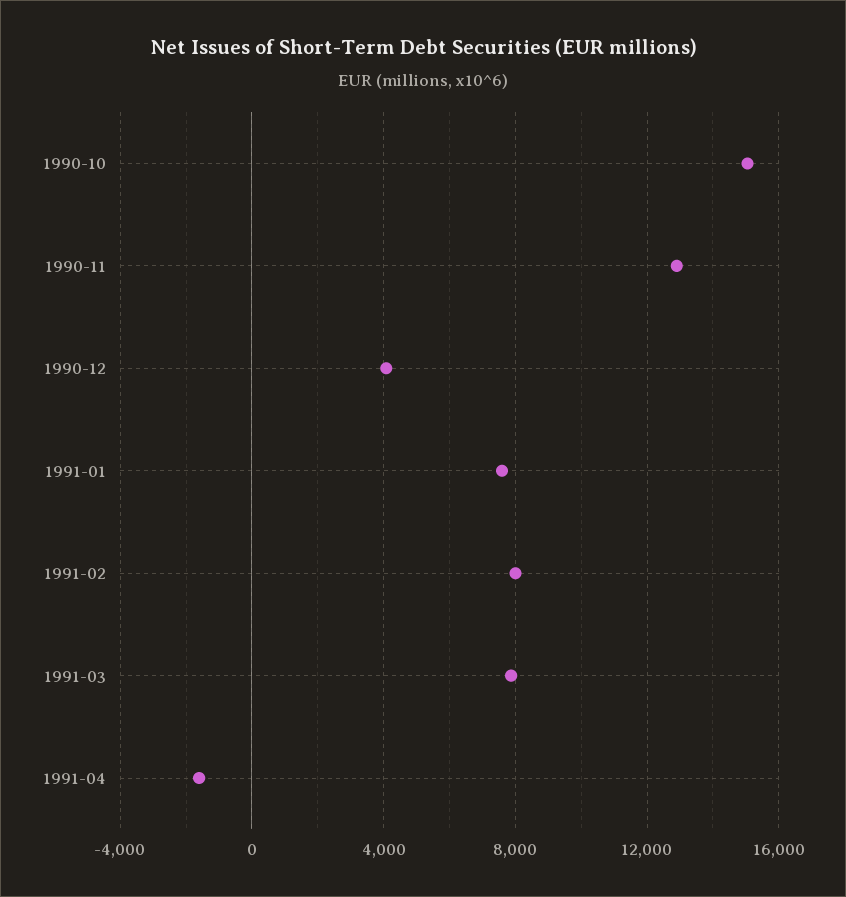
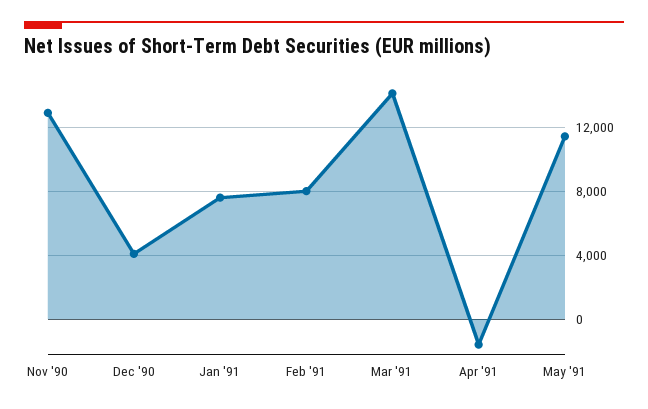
1990-10: 15000 -> none
1991-03: 8000 -> 14000
May '91: none -> 11500

